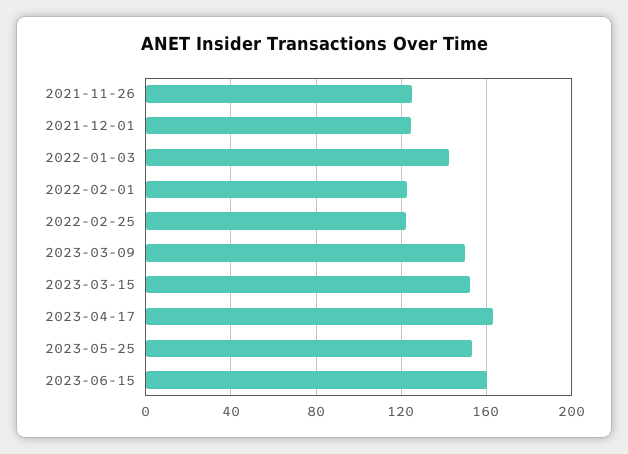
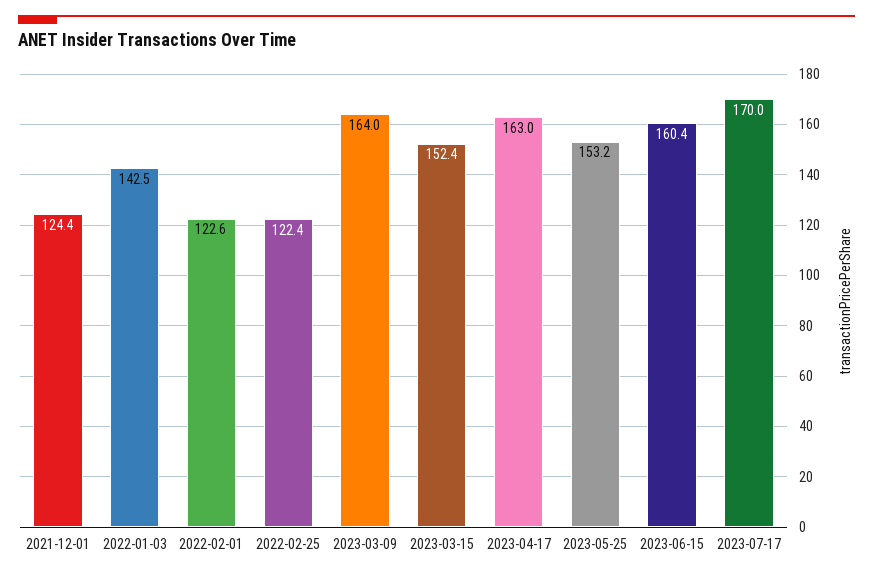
2021-11-26: 125 -> none
2023-03-09: 150 -> 164
2023-07-17: none -> 170

